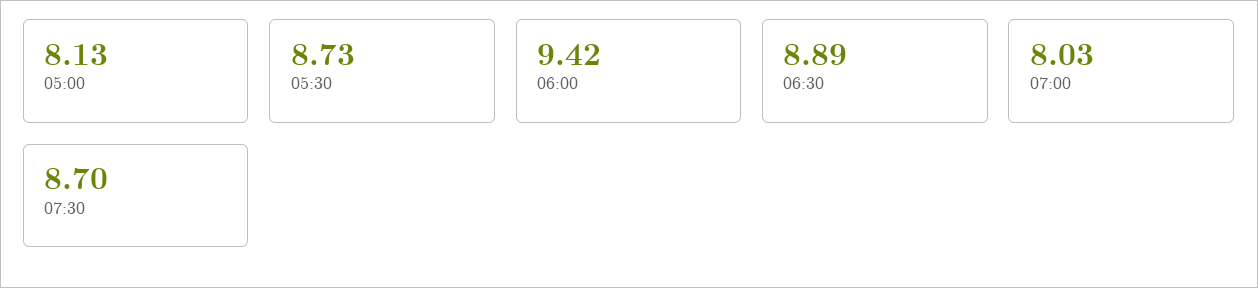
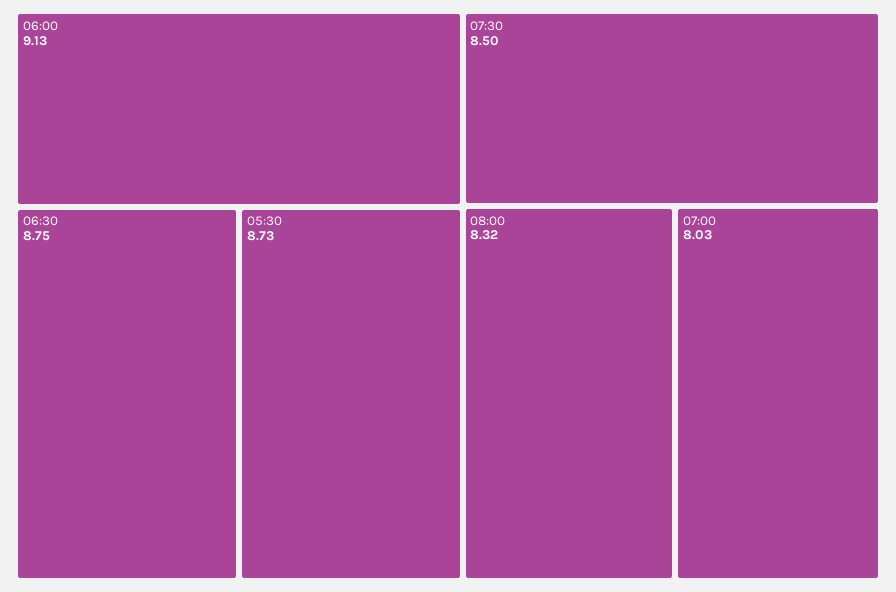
05:00: 8.13 -> none
06:00: 9.42 -> 9.13
06:30: 8.89 -> 8.75
07:30: 8.7 -> 8.5
08:00: none -> 8.32

